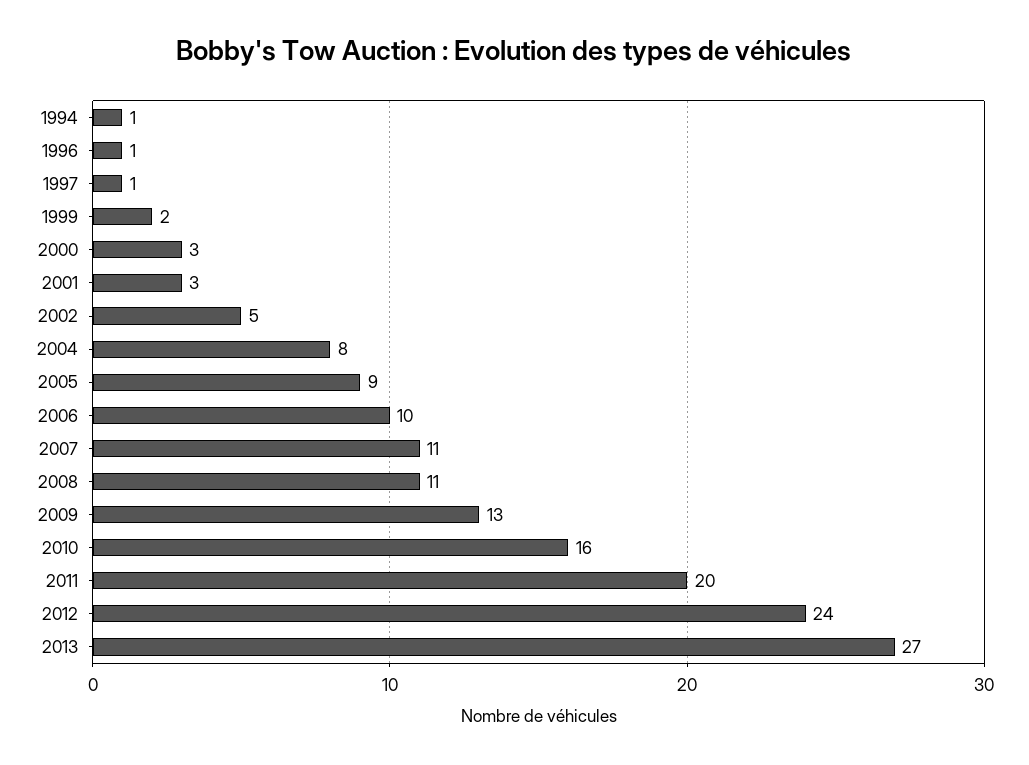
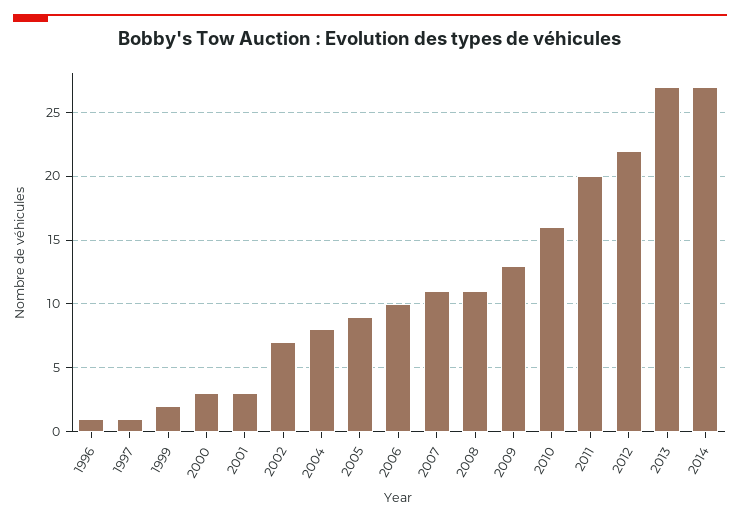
1994: 1 -> none
2002: 5 -> 7
2012: 24 -> 22
2014: none -> 27

